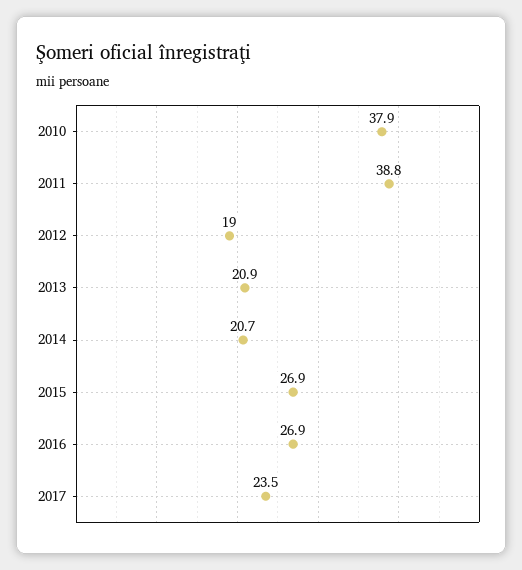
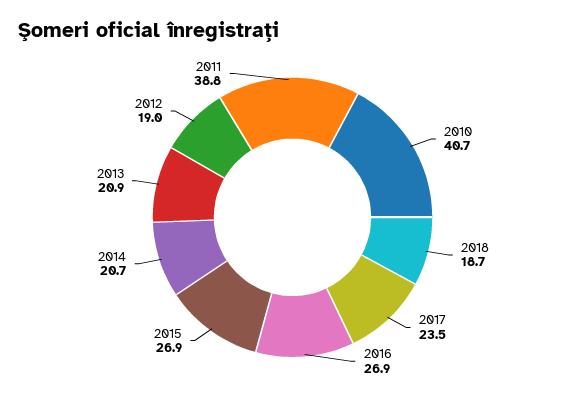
2010: 37.9 -> 40.7
2018: none -> 18.7

